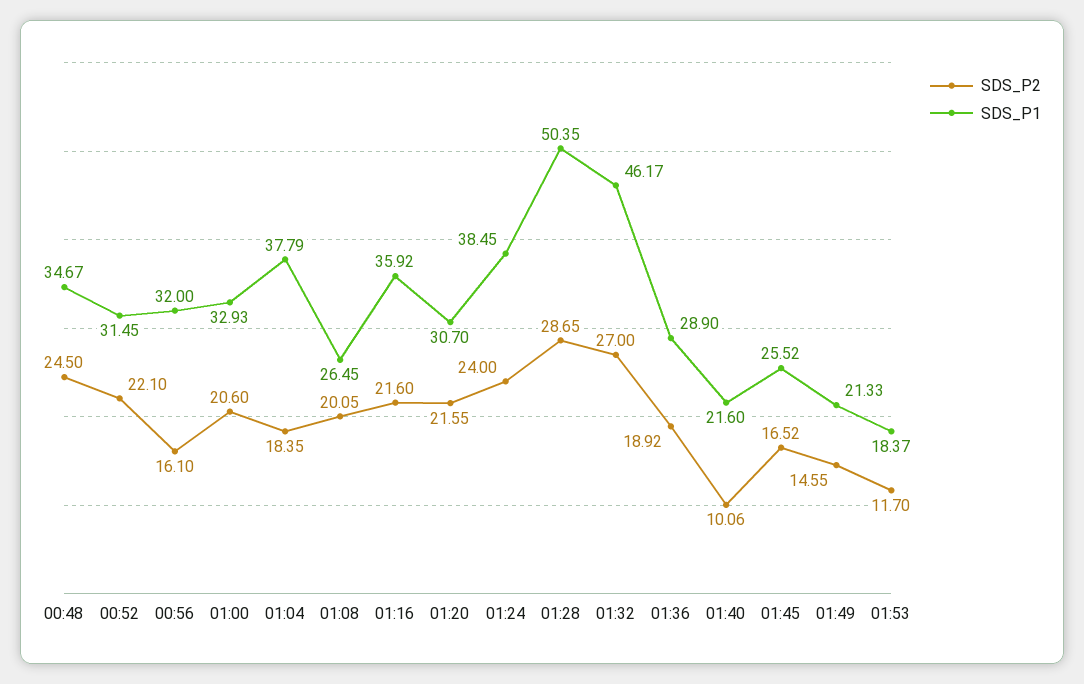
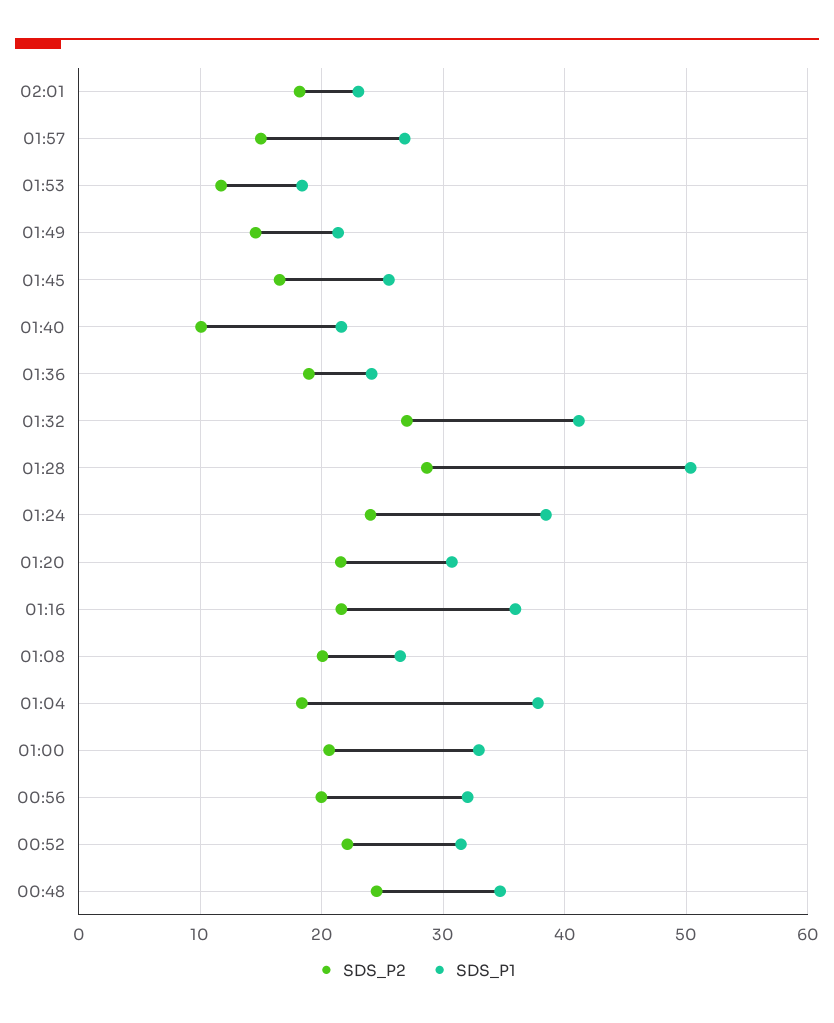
SDS_P2, 00:56: 16.1 -> 20
SDS_P1, 01:32: 46.17 -> 41
SDS_P1, 01:36: 28.9 -> 24
SDS_P2, 02:01: none -> 18
SDS_P1, 02:01: none -> 23
SDS_P2, 01:57: none -> 15
SDS_P1, 01:57: none -> 27

